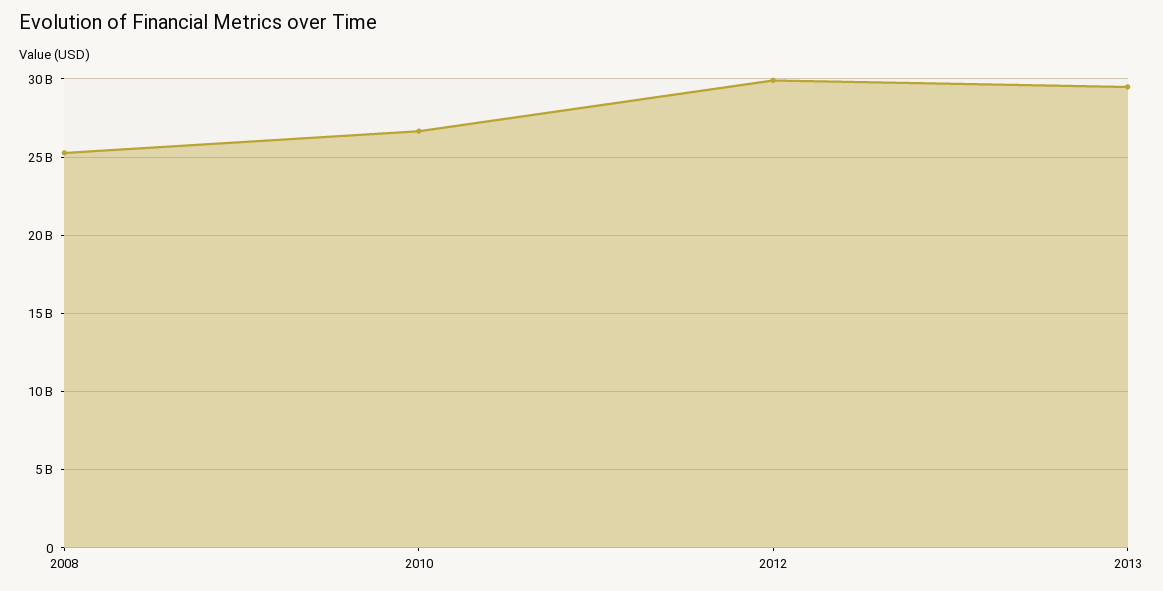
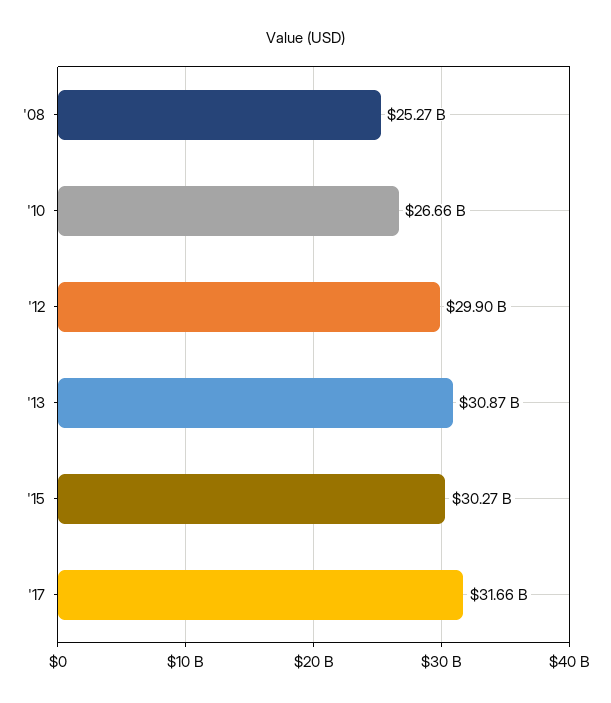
2013: 29500000000 -> 30870000000
'15: none -> 30270000000
'17: none -> 31660000000

